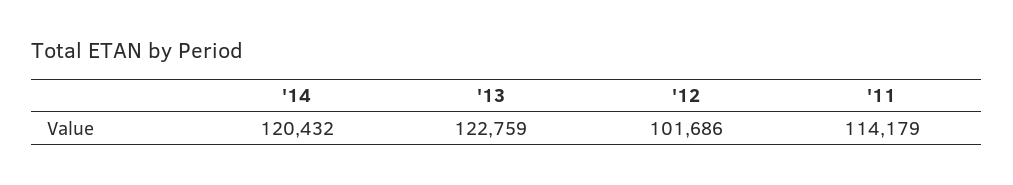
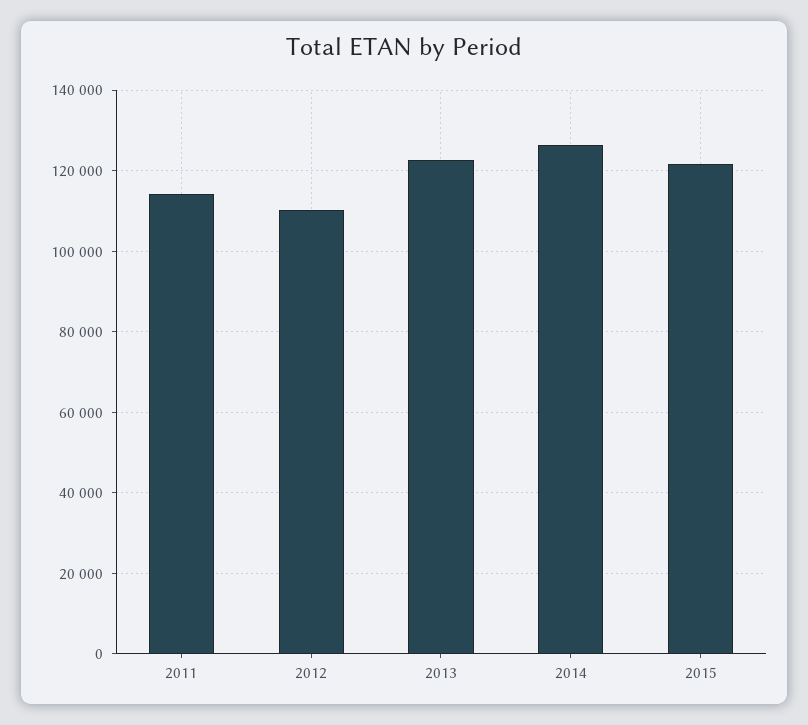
'14: 120432 -> 126000
'12: 101686 -> 110000
2015: none -> 122000

